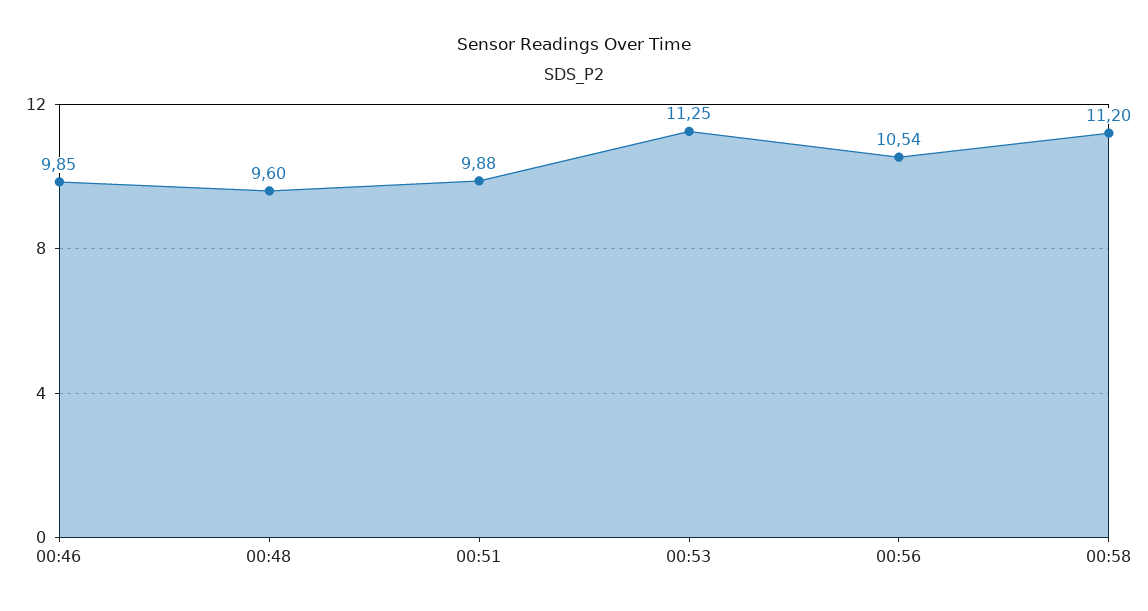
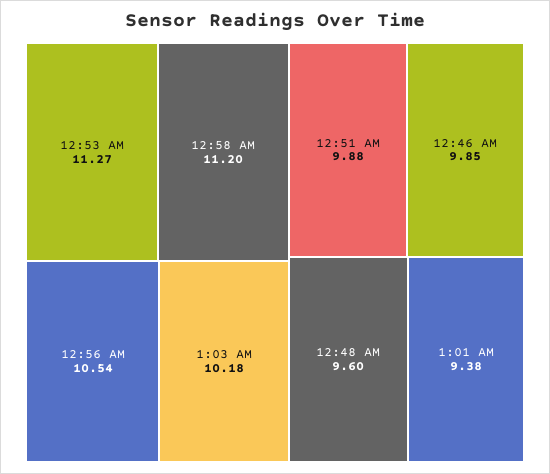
00:53: 11.25 -> 11.27
1:03 AM: none -> 10.18
1:01 AM: none -> 9.38

